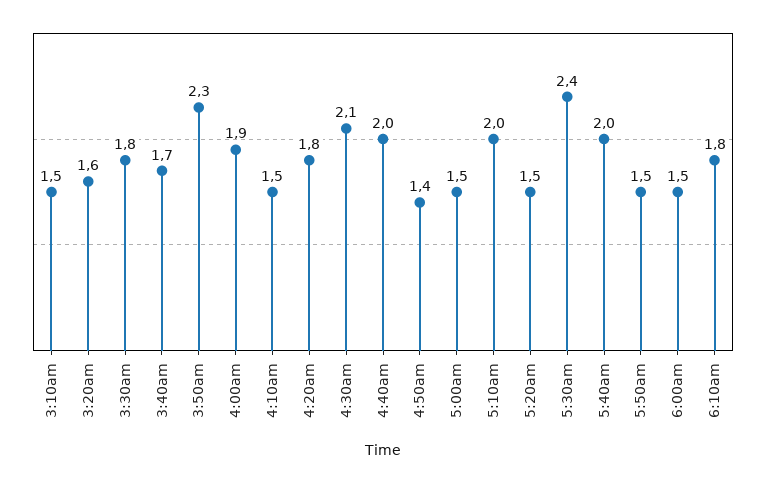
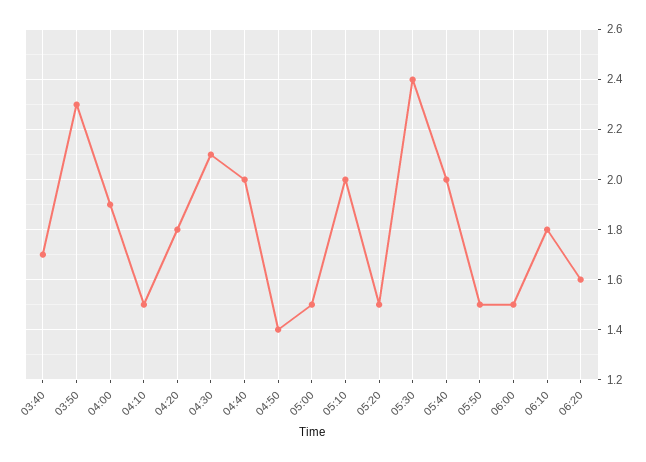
3:10am: 1.5 -> none
3:20am: 1.6 -> none
3:30am: 1.8 -> none
06:20: none -> 1.6

